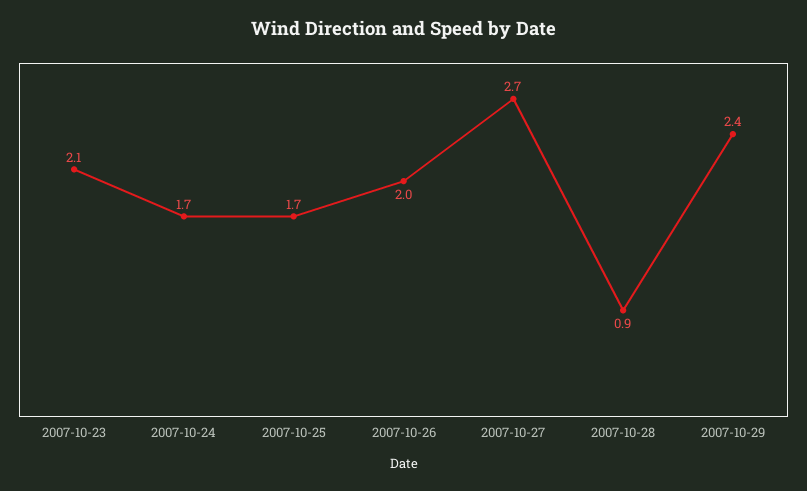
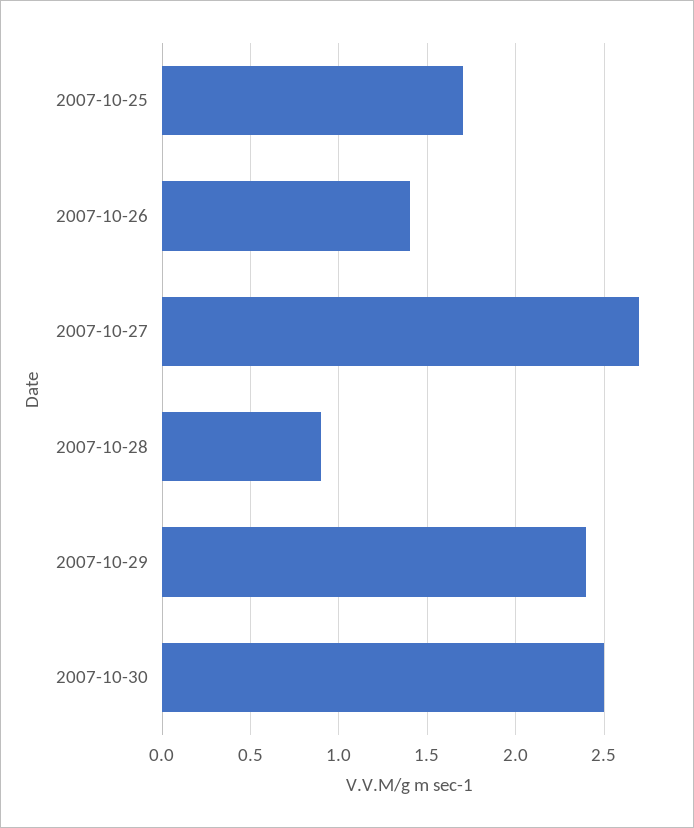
2007-10-23: 2.1 -> none
2007-10-24: 1.7 -> none
2007-10-26: 2 -> 1.4
2007-10-30: none -> 2.5

